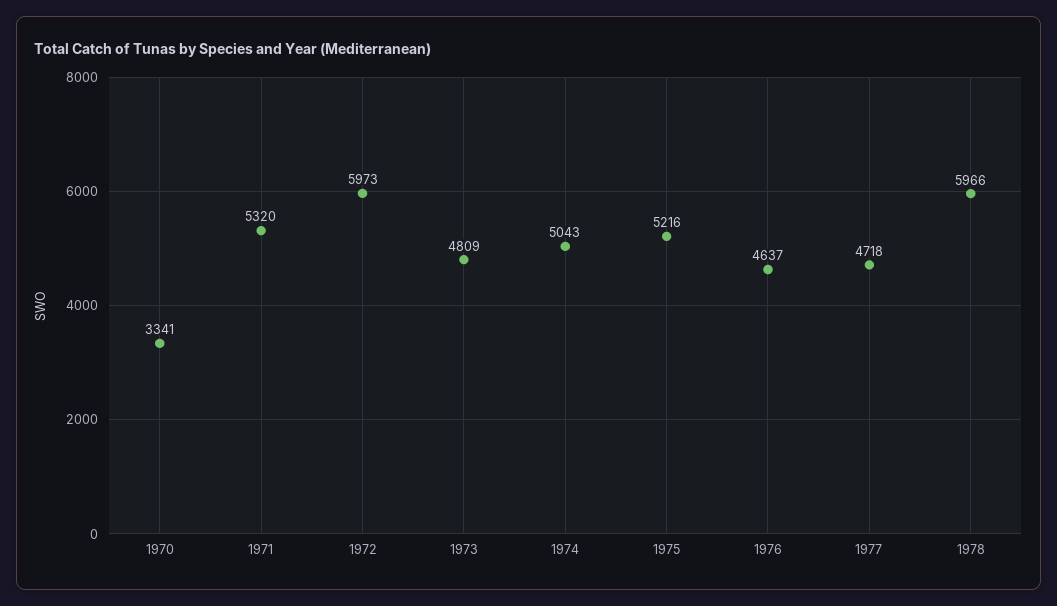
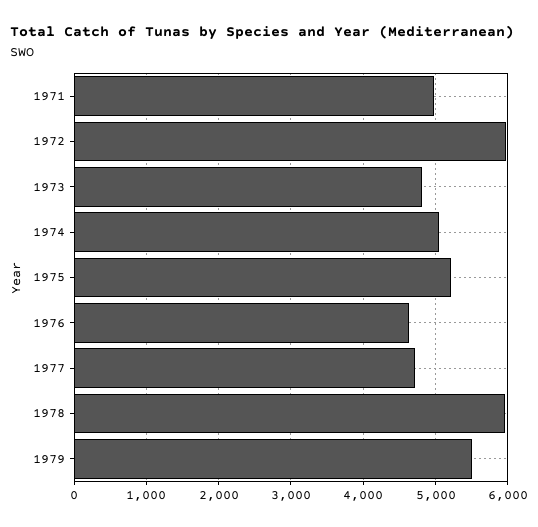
1970: 3341 -> none
1971: 5320 -> 5000
1979: none -> 5500

